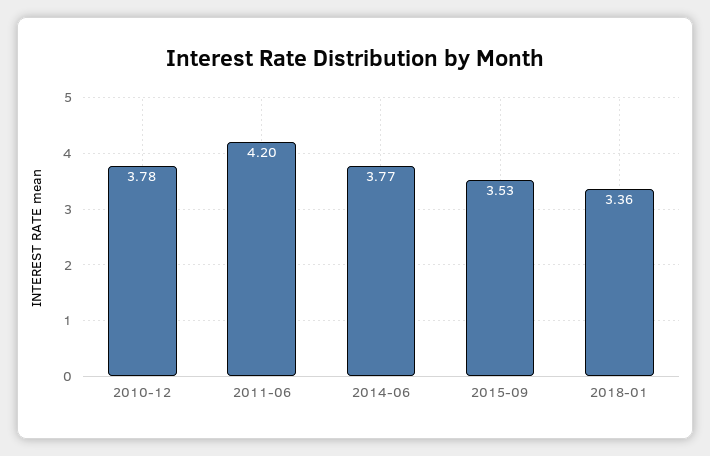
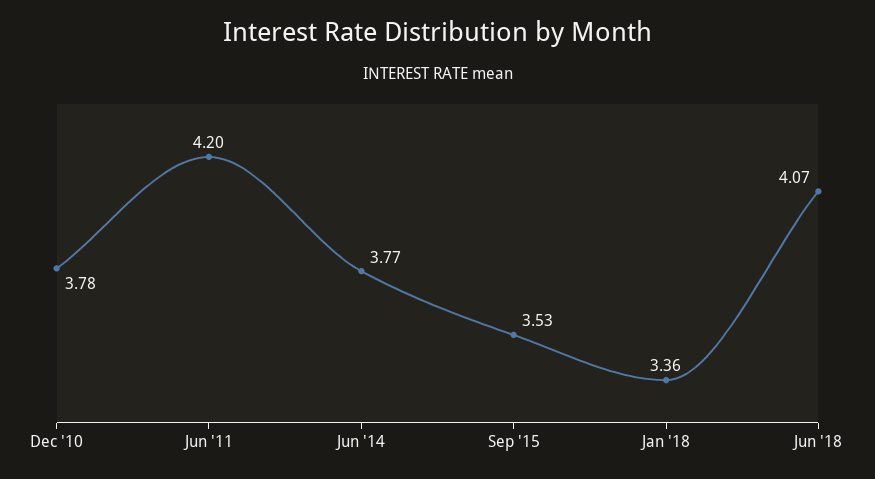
Jun '18: none -> 4.07

